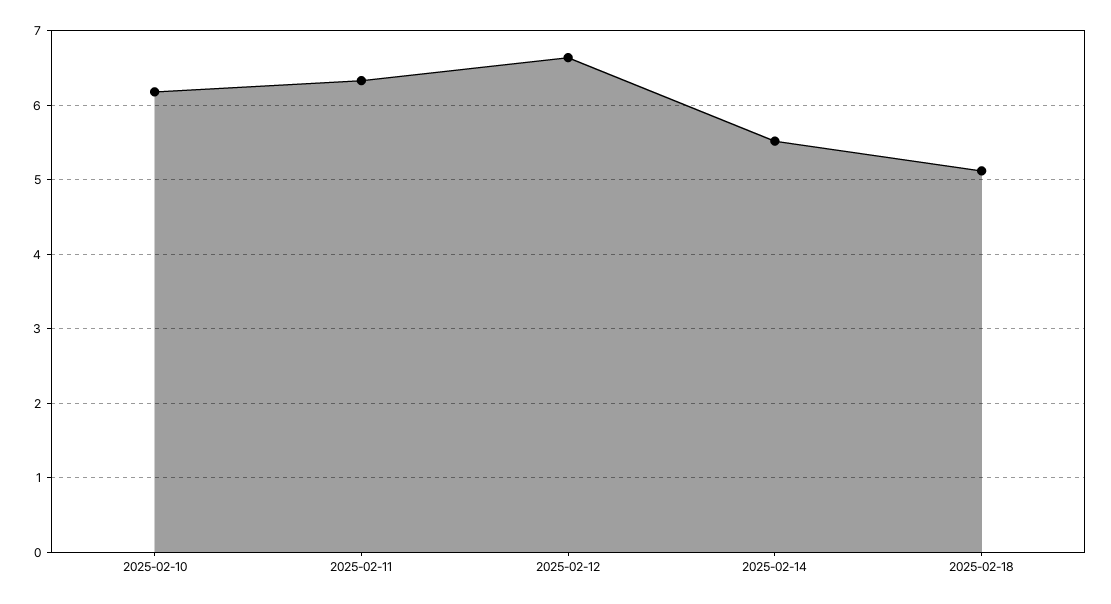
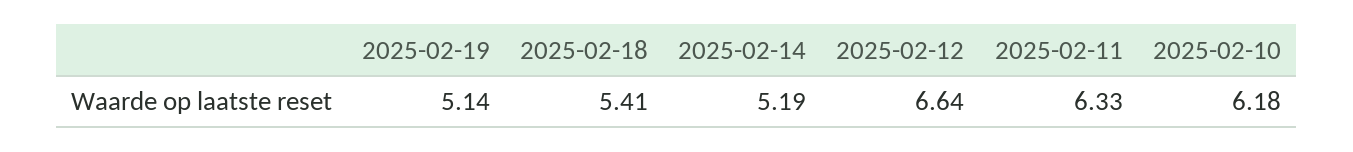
2025-02-14: 5.5 -> 5.19
2025-02-18: 5.1 -> 5.41
2025-02-19: none -> 5.14

